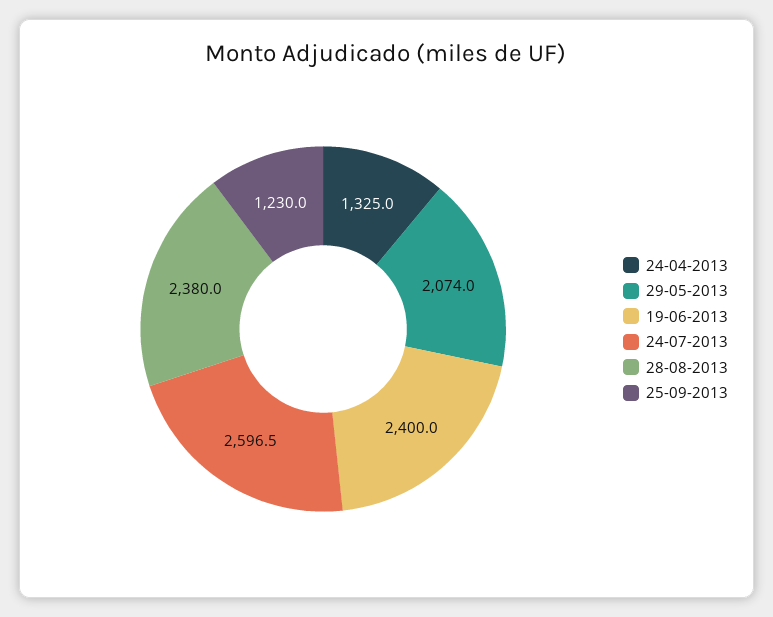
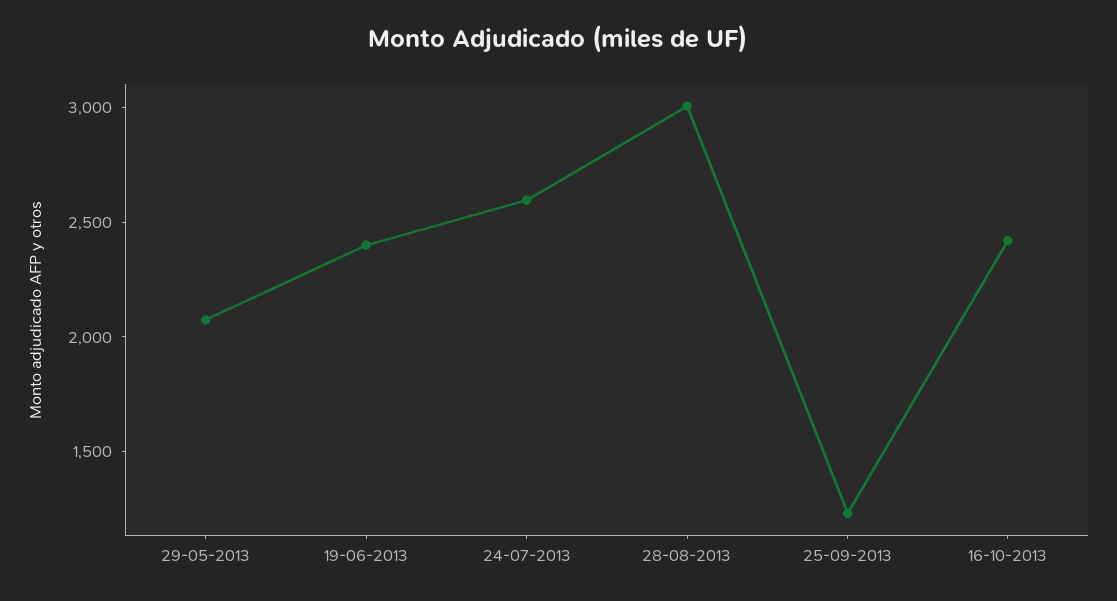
24-04-2013: 1325 -> none
28-08-2013: 2380 -> 3000
16-10-2013: none -> 2400

